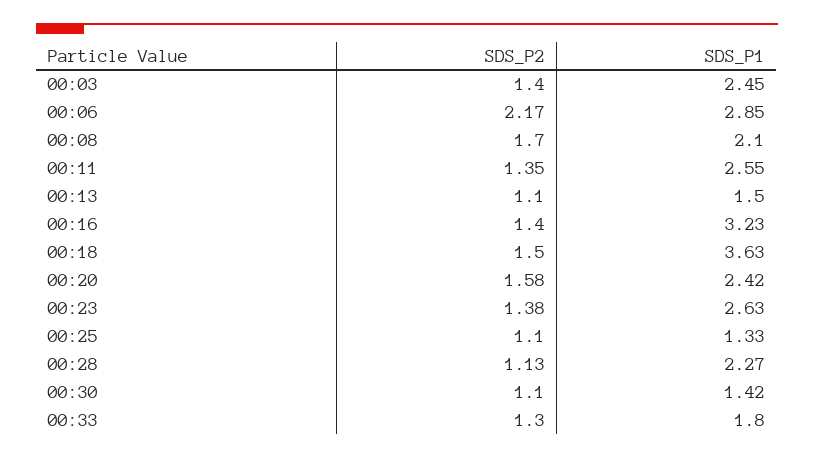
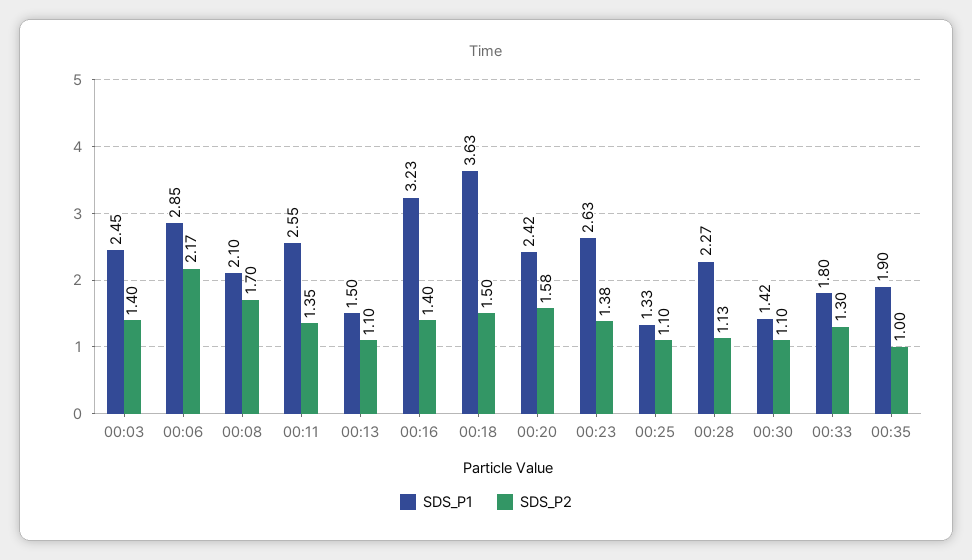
SDS_P1, 00:35: none -> 1.9
SDS_P2, 00:35: none -> 1

